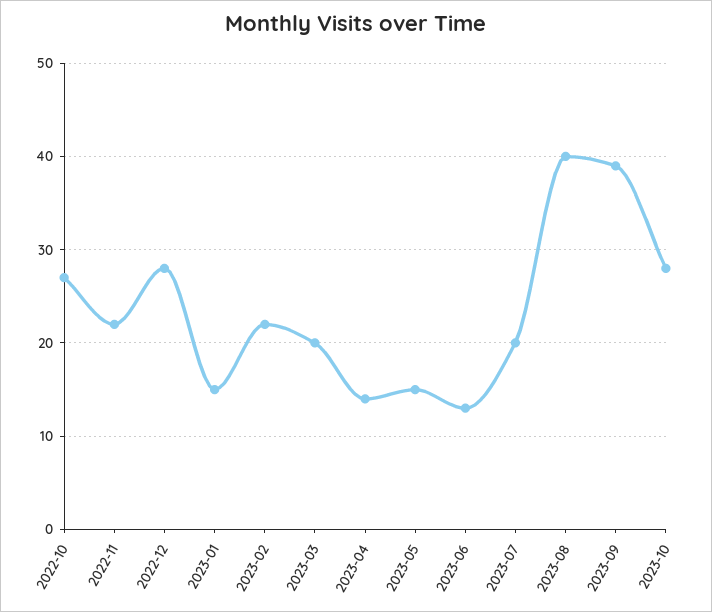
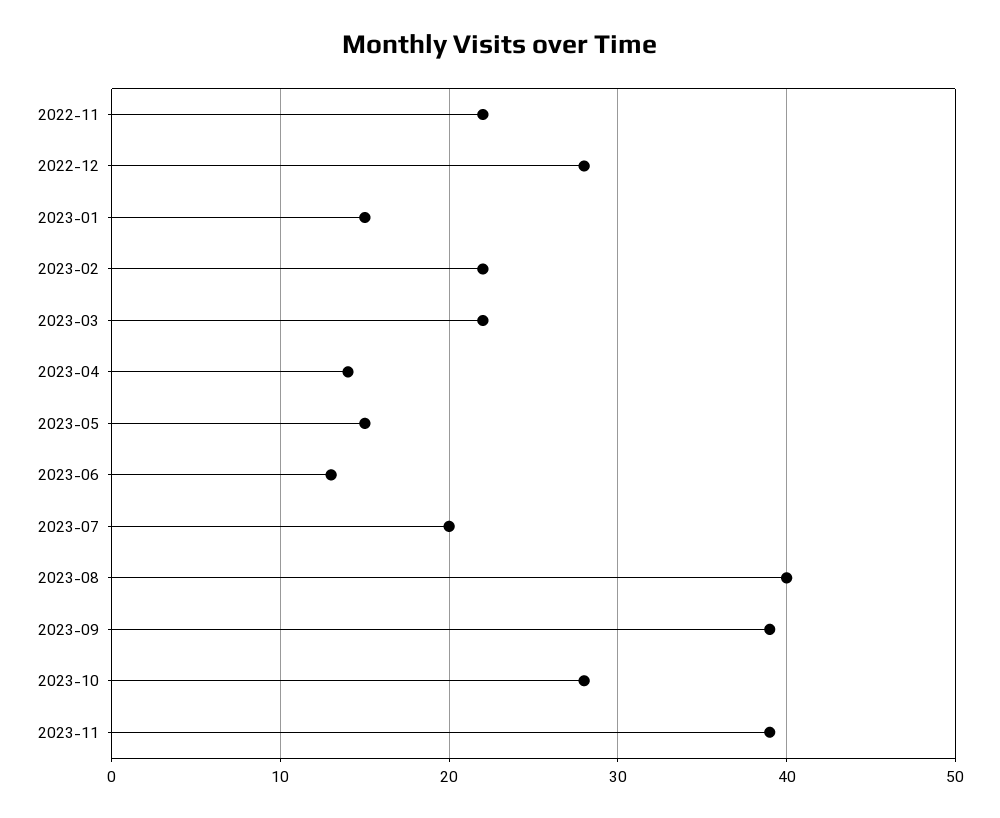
2022-10: 27 -> none
2023-03: 20 -> 22
2023-11: none -> 39

